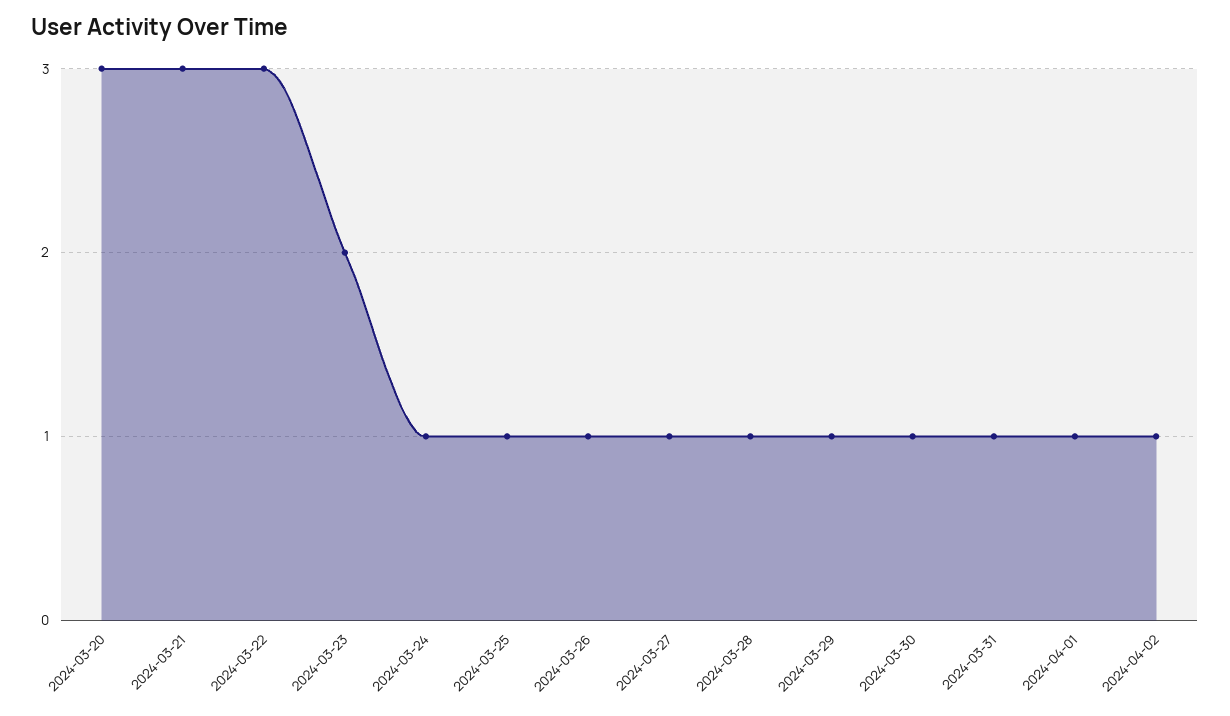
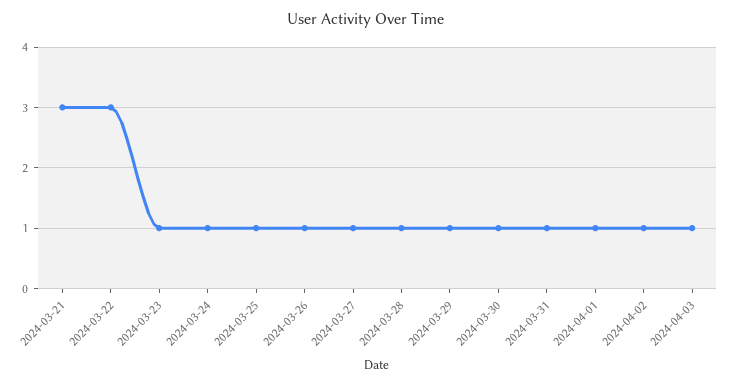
2024-03-20: 3 -> none
2024-03-23: 2 -> 1
2024-04-03: none -> 1

